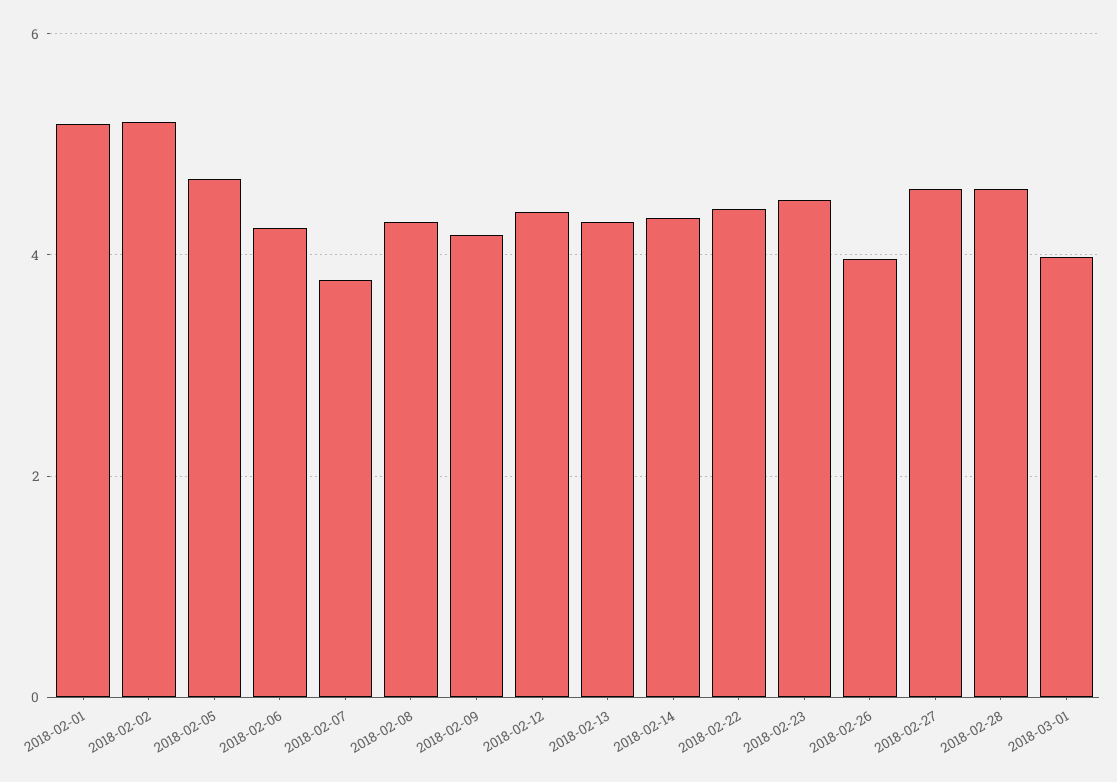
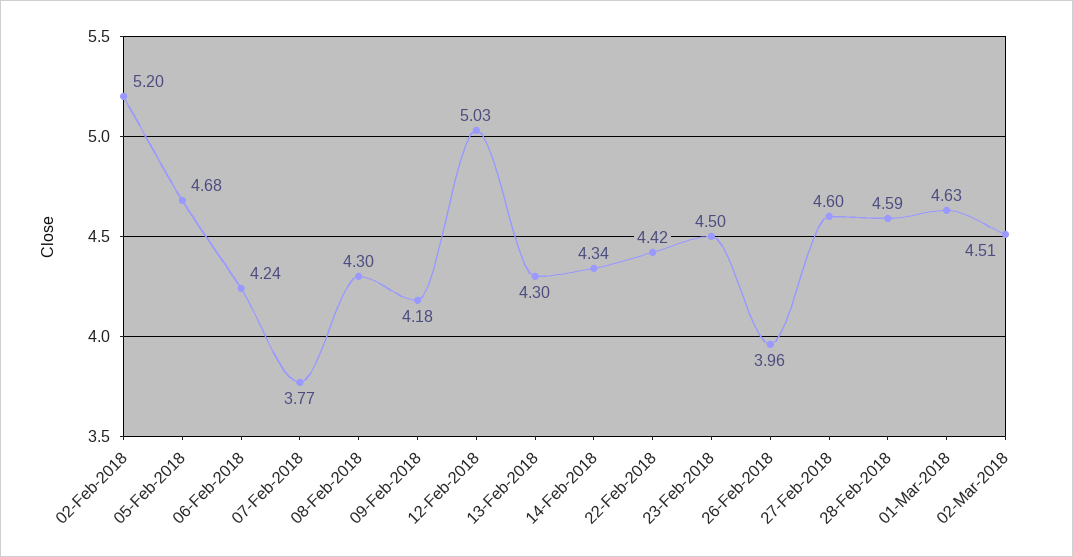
2018-02-01: 5.2 -> none
2018-02-12: 4.4 -> 5.03
2018-03-01: 4 -> 4.63
02-Mar-2018: none -> 4.51

